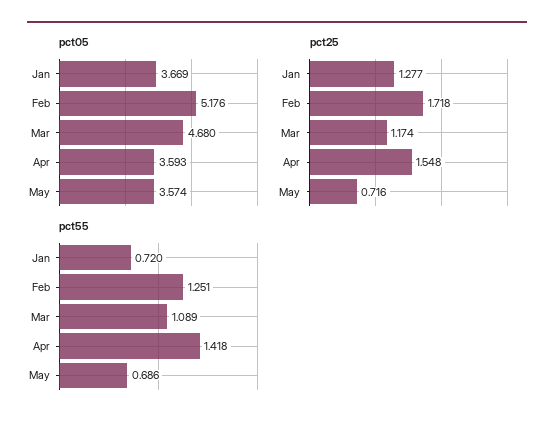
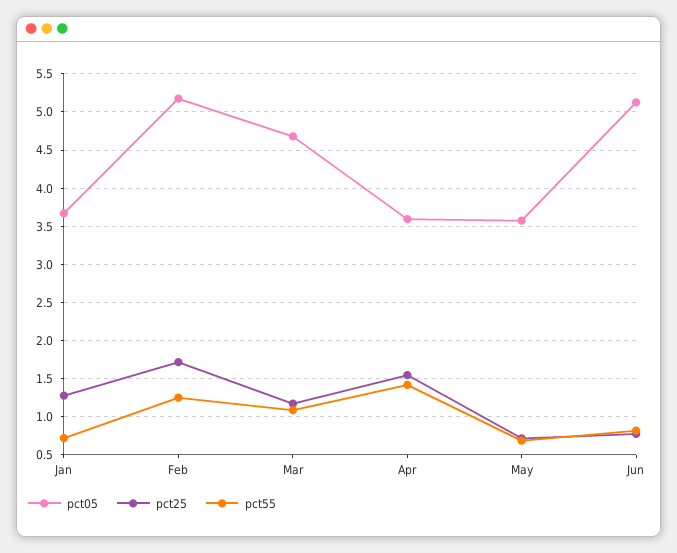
pct05, Jun: none -> 5.1
pct25, Jun: none -> 0.8
pct55, Jun: none -> 0.8

